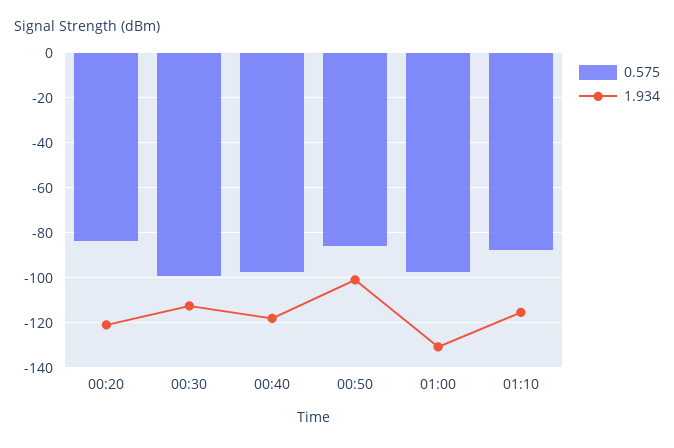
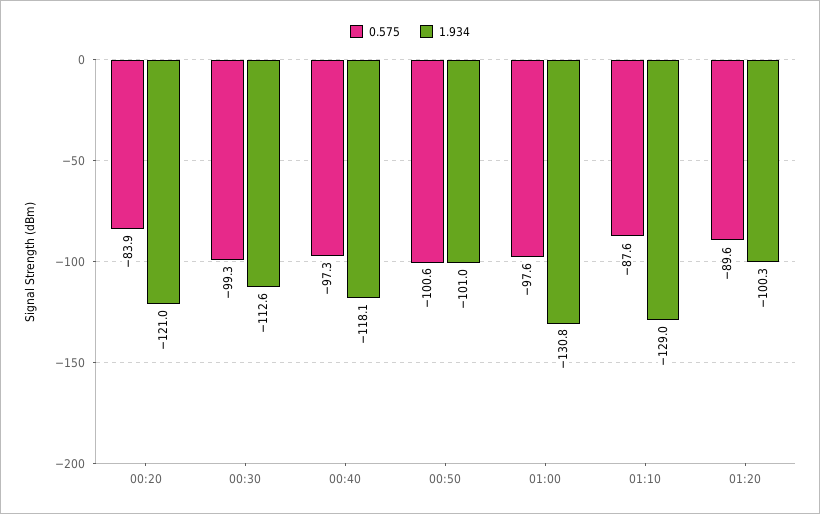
0.575, 00:50: -85 -> -100.6
1.934, 01:10: -115 -> -129
0.575, 01:20: none -> -89.6
1.934, 01:20: none -> -100.3

